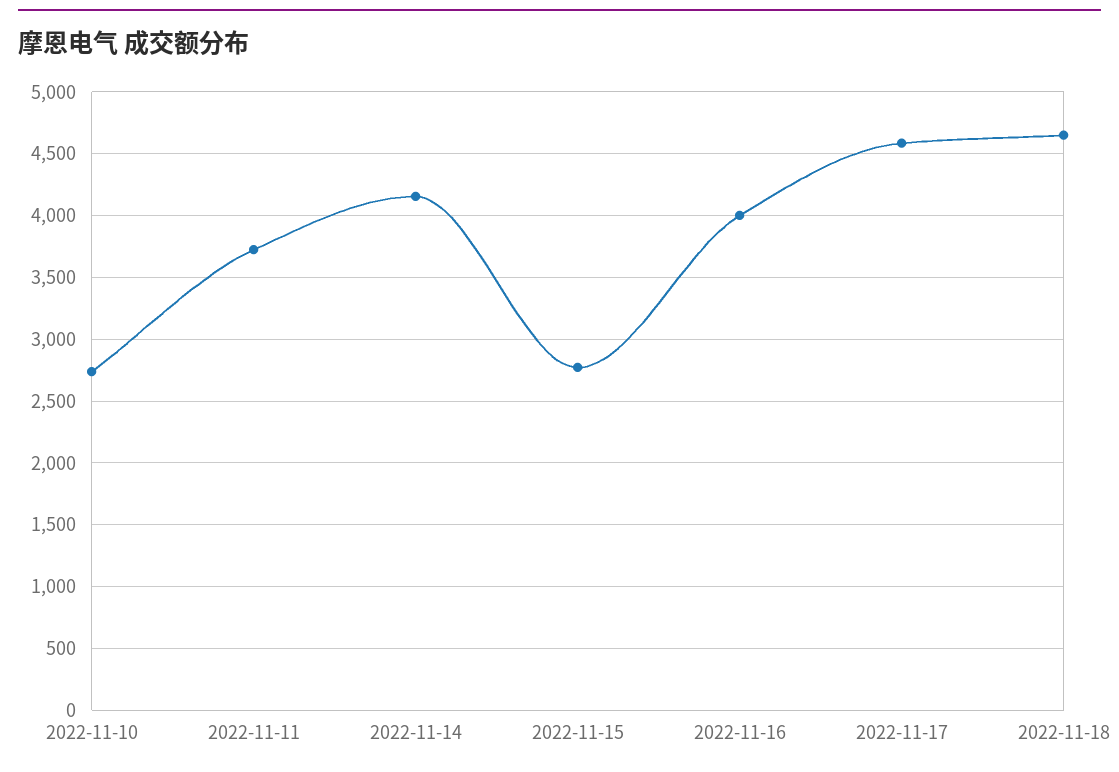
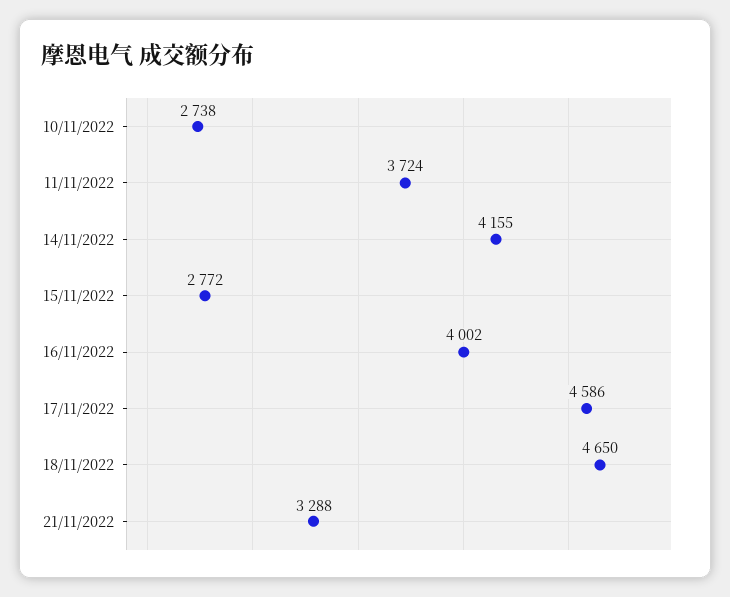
21/11/2022: none -> 3288

